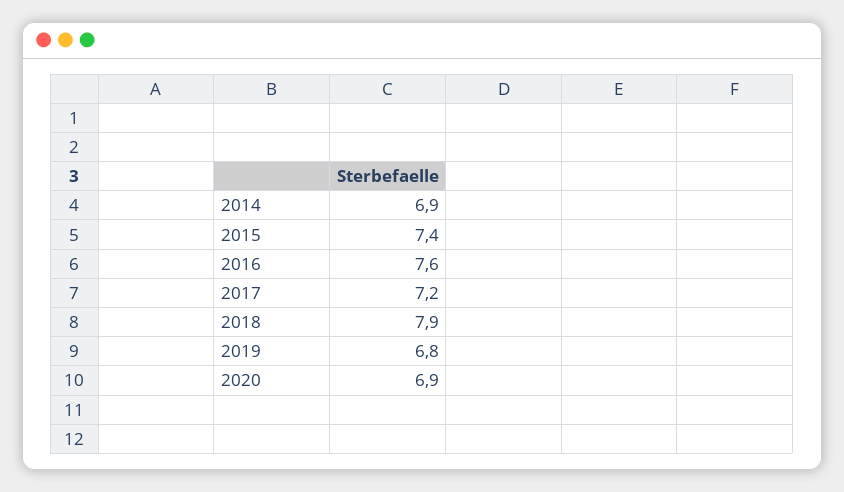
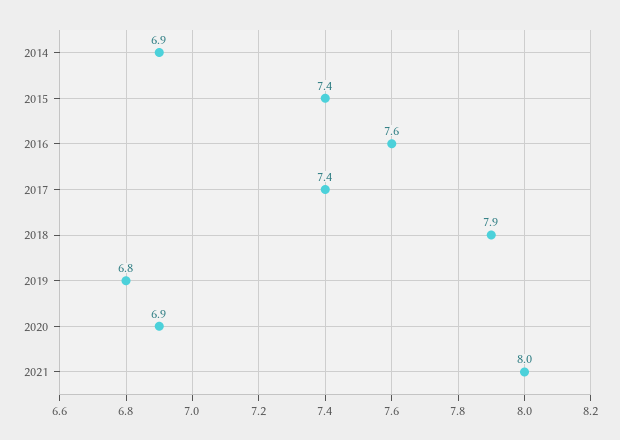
2017: 7.2 -> 7.4
2021: none -> 8

